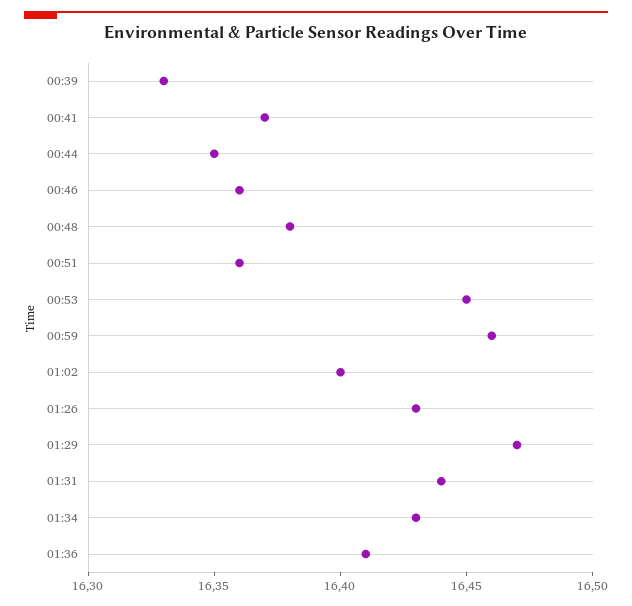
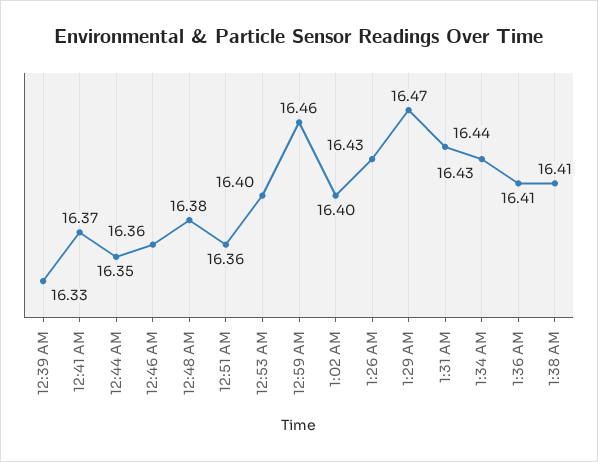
00:53: 16.45 -> 16.4
1:38 AM: none -> 16.41

